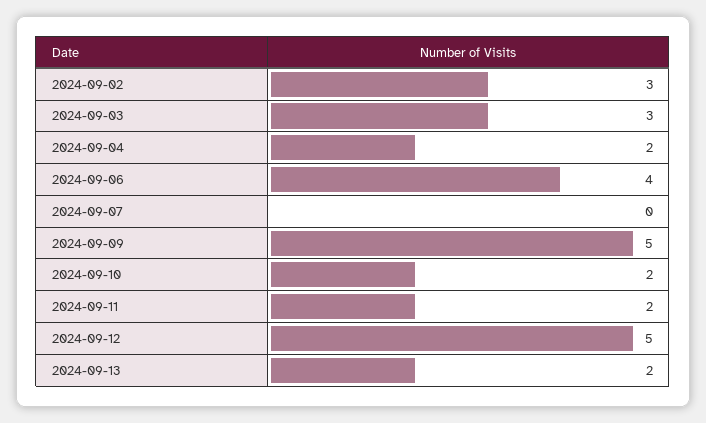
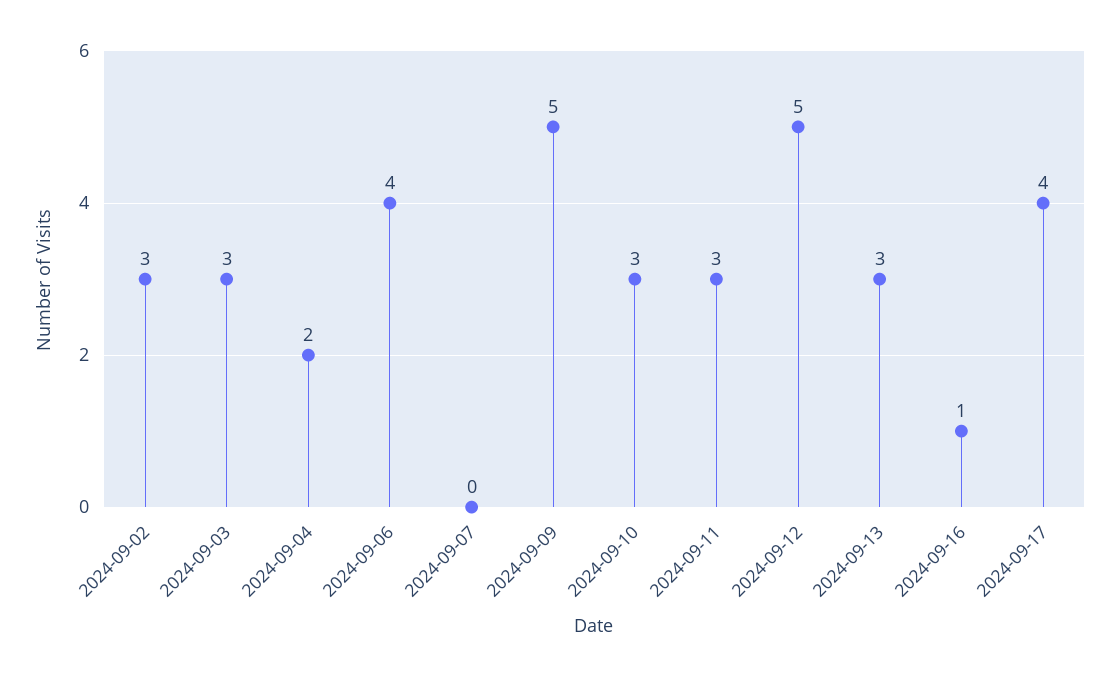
2024-09-10: 2 -> 3
2024-09-11: 2 -> 3
2024-09-13: 2 -> 3
2024-09-16: none -> 1
2024-09-17: none -> 4

